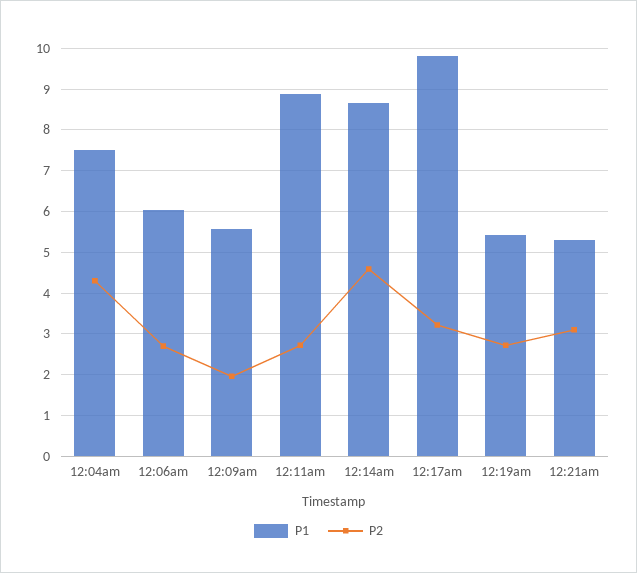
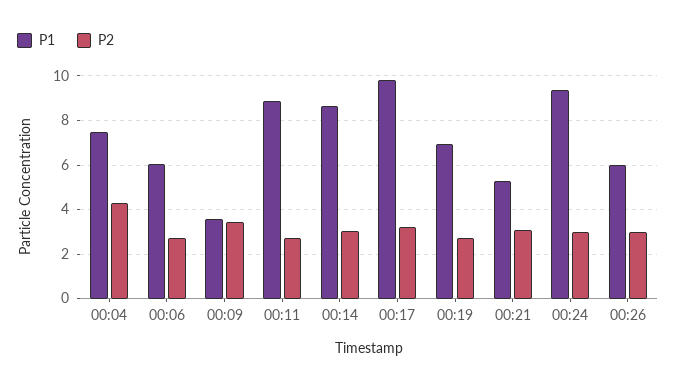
P1, 12:09am: 5.6 -> 3.5
P2, 12:09am: 2 -> 3.5
P2, 12:14am: 4.6 -> 3
P1, 12:19am: 5.4 -> 7
P1, 00:24: none -> 9.5
P2, 00:24: none -> 3
P1, 00:26: none -> 6
P2, 00:26: none -> 3

